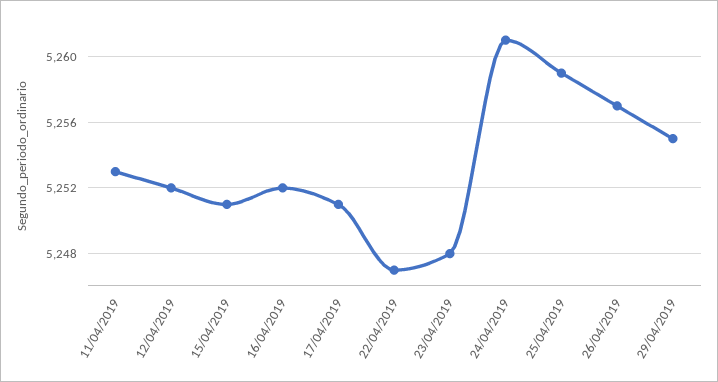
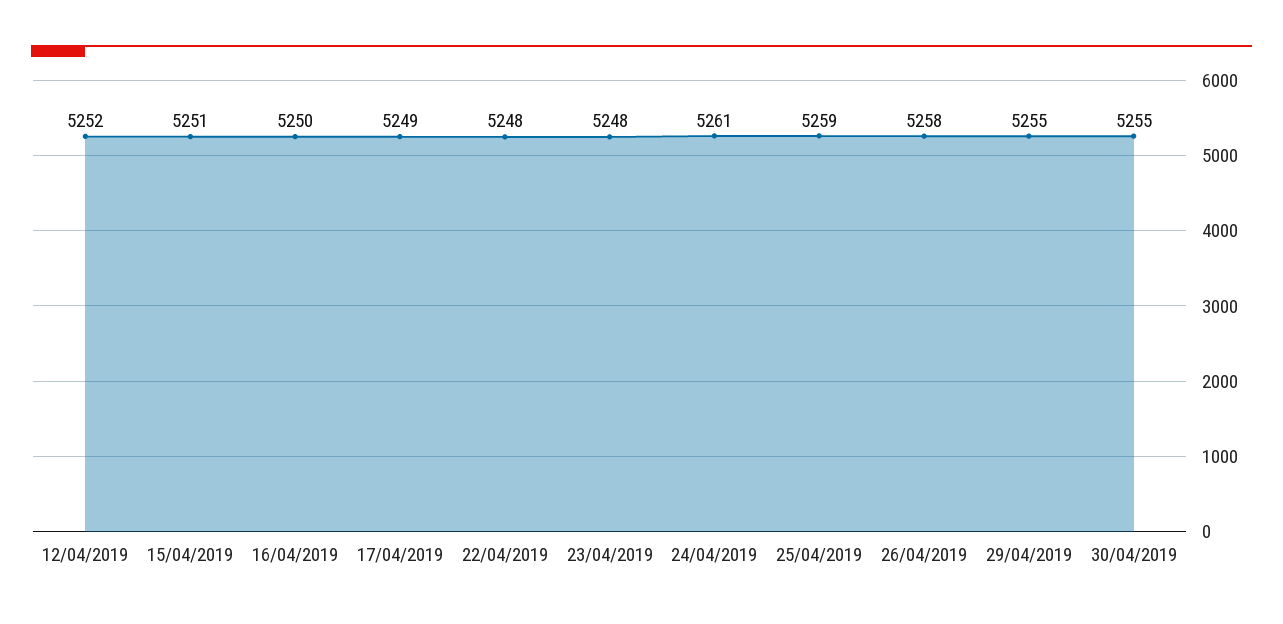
11/04/2019: 5253 -> none
16/04/2019: 5252 -> 5250
17/04/2019: 5251 -> 5249
22/04/2019: 5247 -> 5248
26/04/2019: 5257 -> 5258
30/04/2019: none -> 5255

